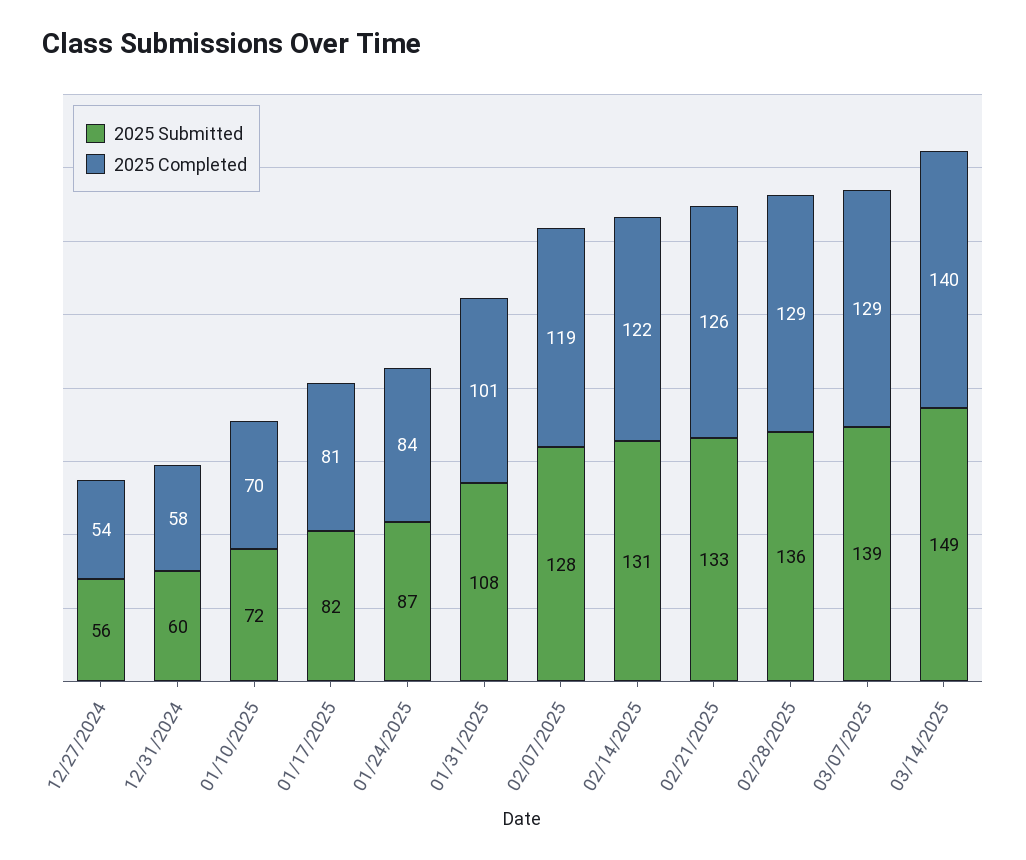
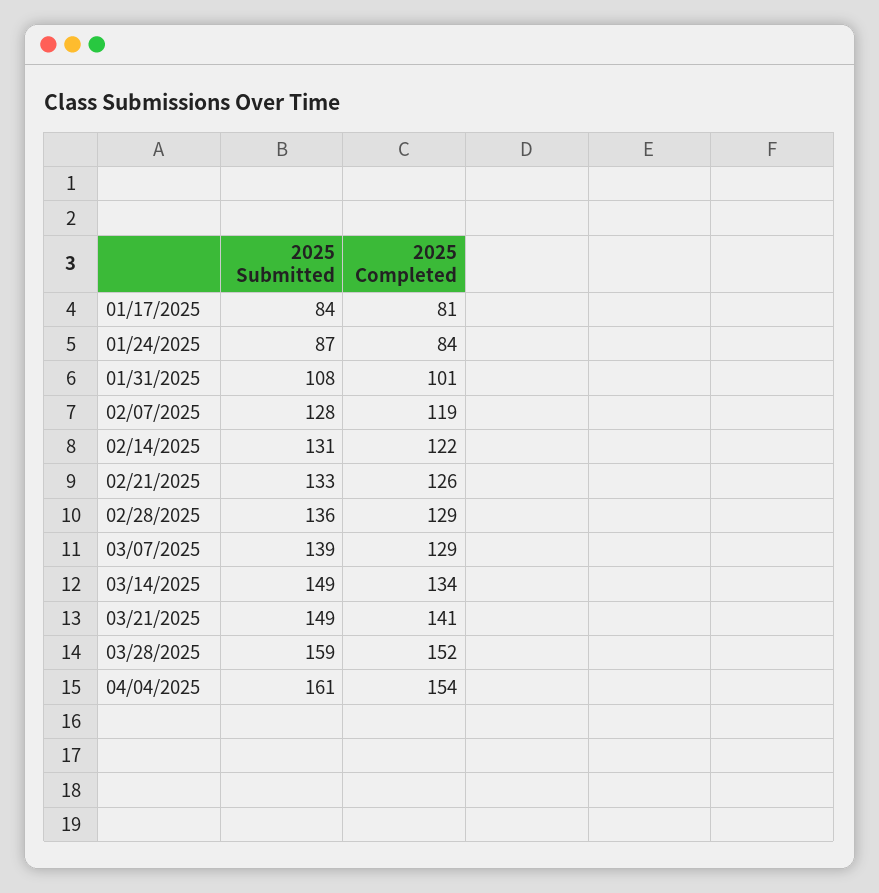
2025 Submitted, 12/27/2024: 56 -> none
2025 Completed, 12/27/2024: 54 -> none
2025 Submitted, 12/31/2024: 60 -> none
2025 Completed, 12/31/2024: 58 -> none
2025 Submitted, 01/10/2025: 72 -> none
2025 Completed, 01/10/2025: 70 -> none
2025 Submitted, 01/17/2025: 82 -> 84
2025 Completed, 03/14/2025: 140 -> 134
2025 Submitted, 03/21/2025: none -> 149
2025 Completed, 03/21/2025: none -> 141
2025 Submitted, 03/28/2025: none -> 159
2025 Completed, 03/28/2025: none -> 152
2025 Submitted, 04/04/2025: none -> 161
2025 Completed, 04/04/2025: none -> 154

